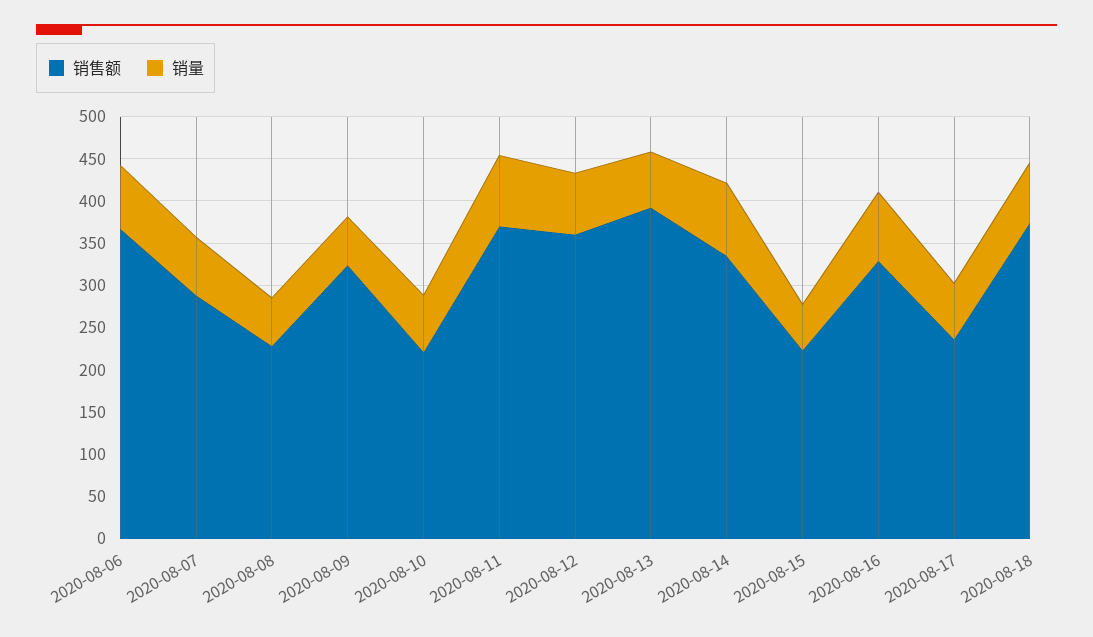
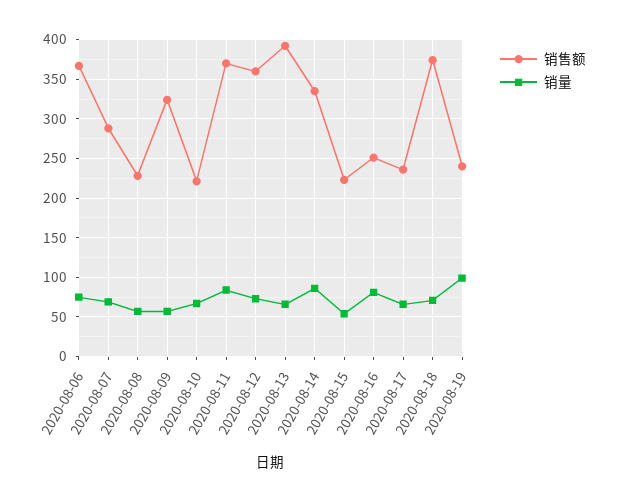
销售额, 2020-08-16: 330 -> 250
销售额, 2020-08-19: none -> 240
销量, 2020-08-19: none -> 100

